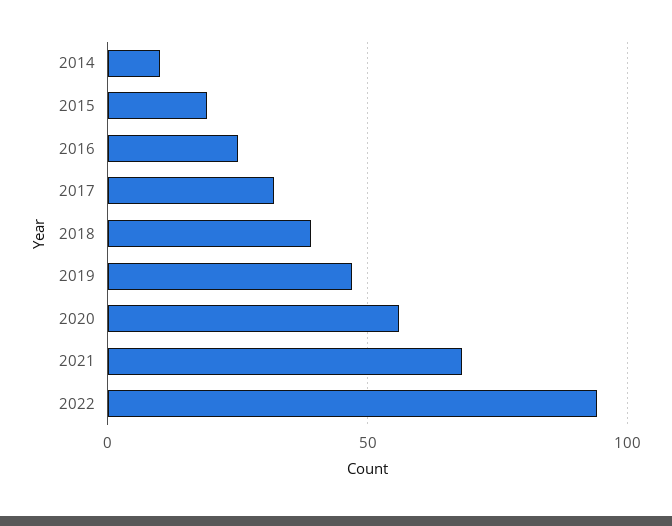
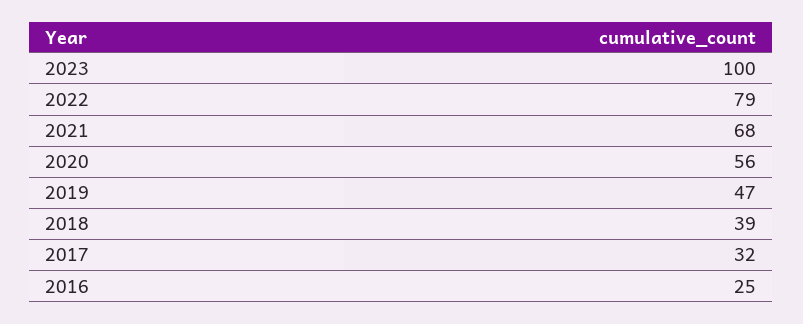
2014: 10 -> none
2015: 20 -> none
2022: 95 -> 79
2023: none -> 100

